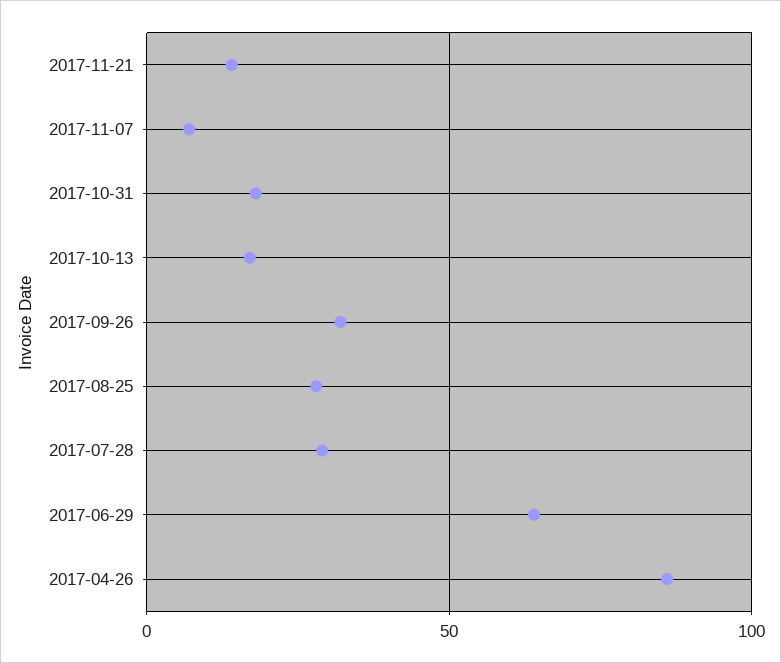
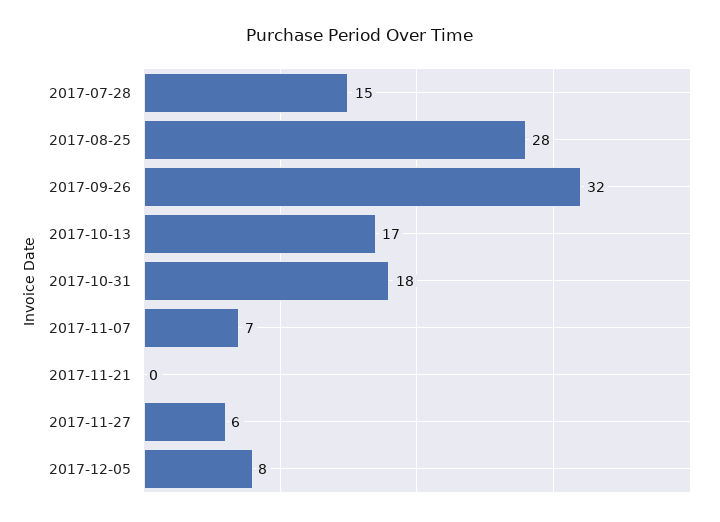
2017-11-21: 15 -> 0
2017-07-28: 30 -> 15
2017-06-29: 65 -> none
2017-04-26: 85 -> none
2017-11-27: none -> 6
2017-12-05: none -> 8

